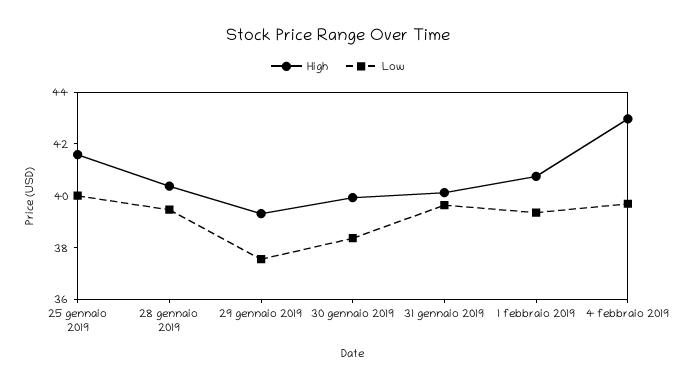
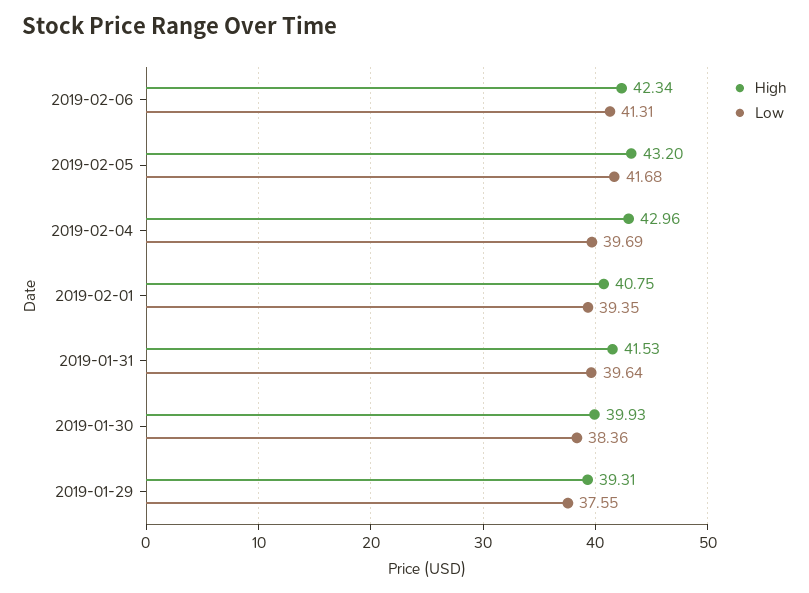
High, 25 gennaio 2019: 41.5 -> none
Low, 25 gennaio 2019: 40 -> none
High, 28 gennaio 2019: 40.5 -> none
Low, 28 gennaio 2019: 39.5 -> none
High, 31 gennaio 2019: 40 -> 41.53
High, 2019-02-06: none -> 42.34
Low, 2019-02-06: none -> 41.31
High, 2019-02-05: none -> 43.2
Low, 2019-02-05: none -> 41.68

